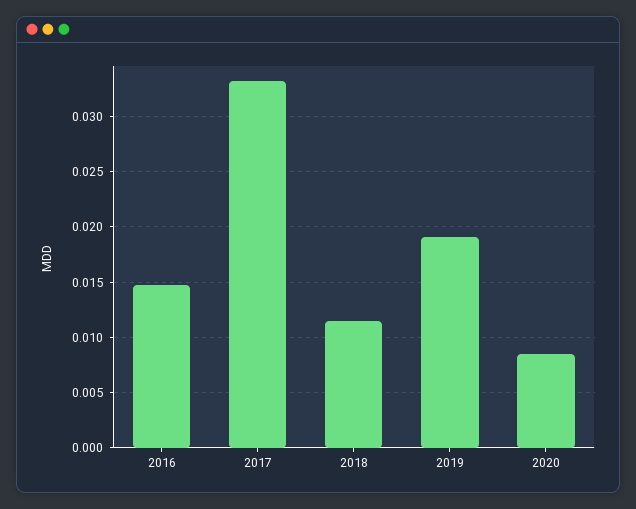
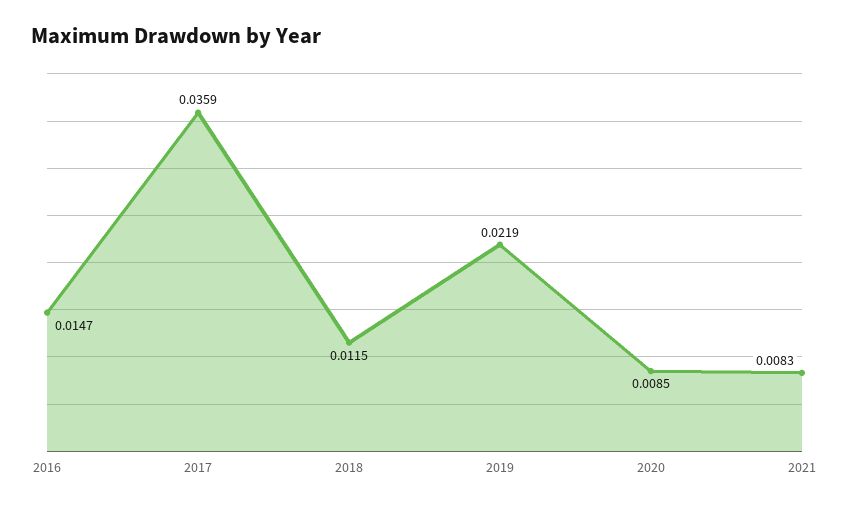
2017: 0.033 -> 0.0359
2019: 0.019 -> 0.0219
2021: none -> 0.0083

